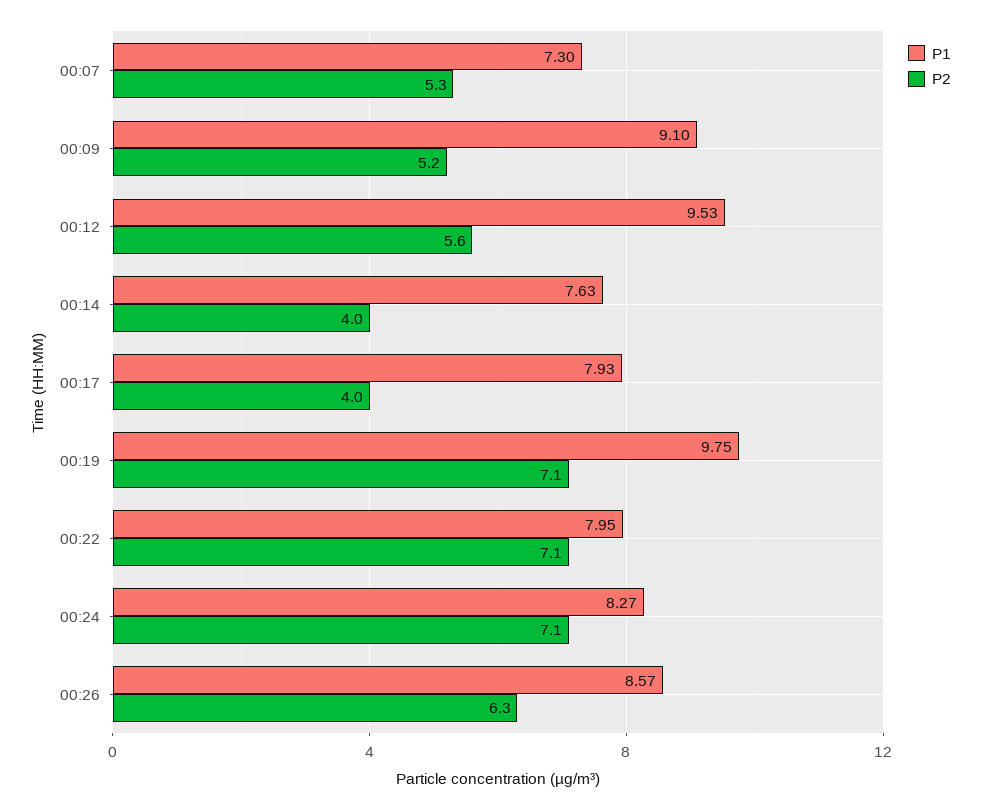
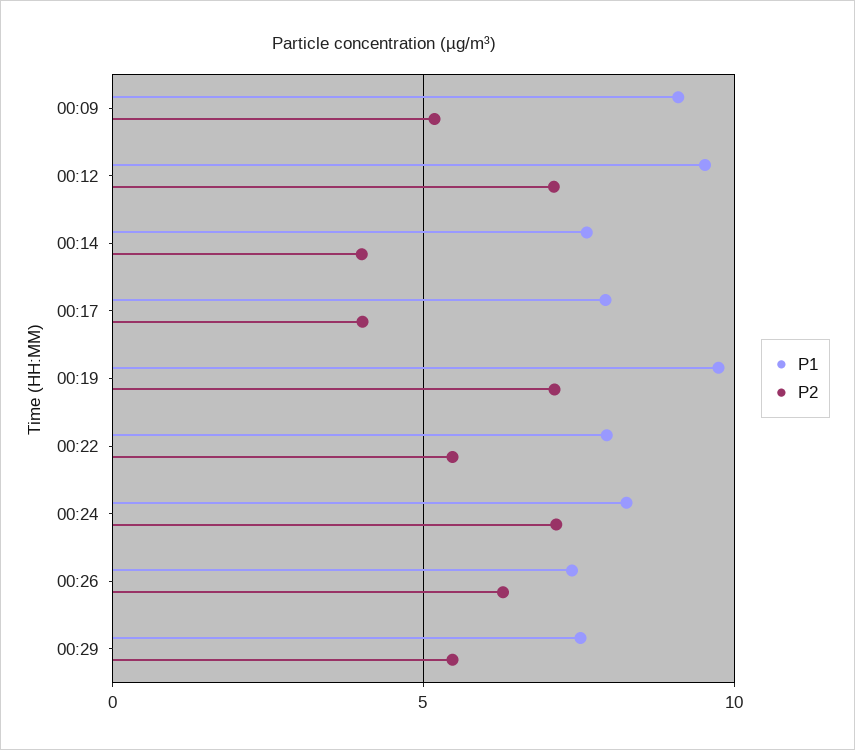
P1, 00:07: 7.3 -> none
P2, 00:07: 5.3 -> none
P2, 00:12: 5.6 -> 7
P2, 00:22: 7.1 -> 5.5
P1, 00:26: 8.57 -> 7.5
P1, 00:29: none -> 7.5
P2, 00:29: none -> 5.5

